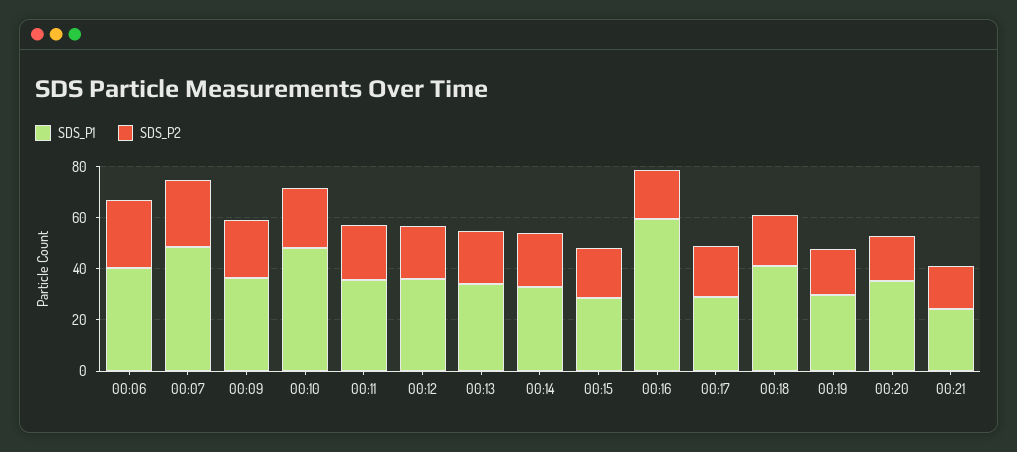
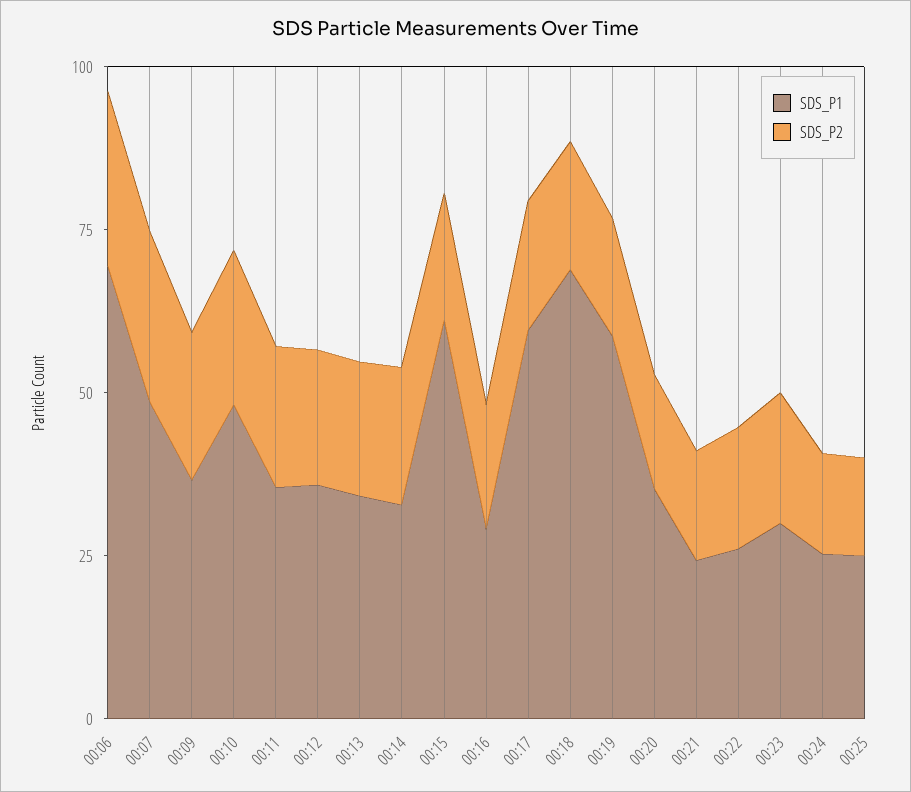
SDS_P1, 00:06: 40 -> 70
SDS_P1, 00:15: 30 -> 60
SDS_P1, 00:16: 60 -> 30
SDS_P1, 00:17: 30 -> 60
SDS_P1, 00:18: 40 -> 70
SDS_P1, 00:19: 30 -> 60
SDS_P1, 00:22: none -> 25
SDS_P2, 00:22: none -> 20
SDS_P1, 00:23: none -> 30
SDS_P2, 00:23: none -> 20
SDS_P1, 00:24: none -> 25
SDS_P2, 00:24: none -> 15
SDS_P1, 00:25: none -> 25
SDS_P2, 00:25: none -> 15

